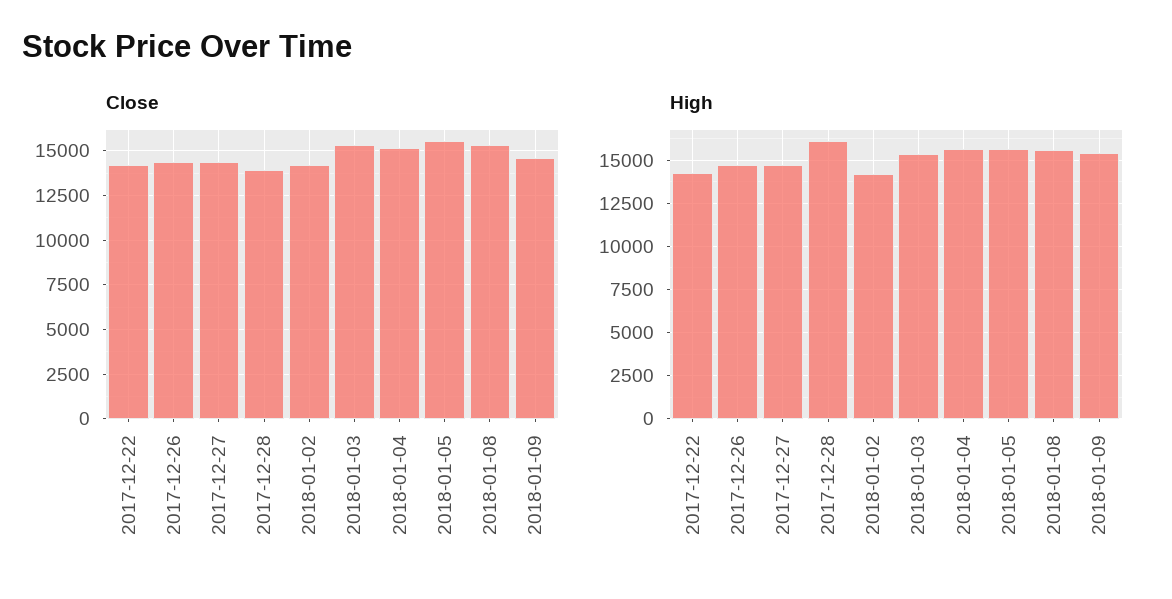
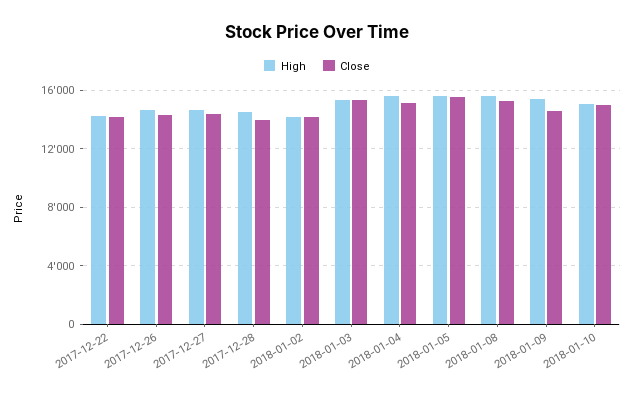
High, 2017-12-28: 16000 -> 14500
High, 2018-01-10: none -> 15000
Close, 2018-01-10: none -> 15000

